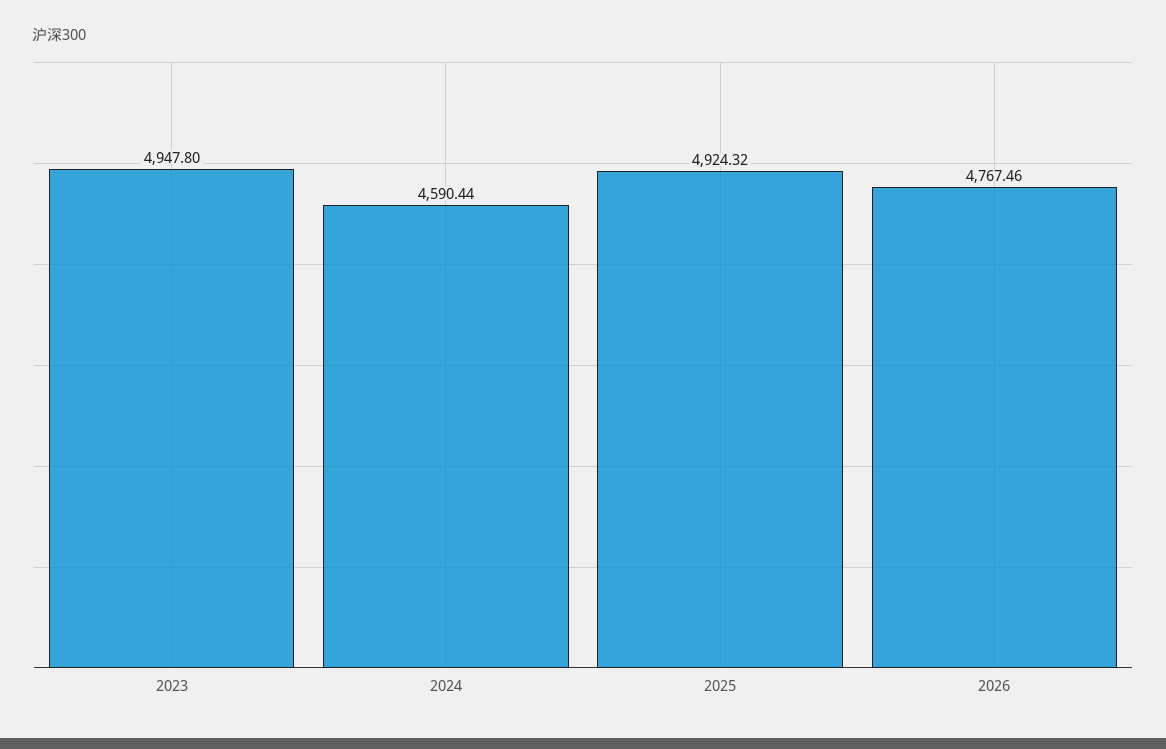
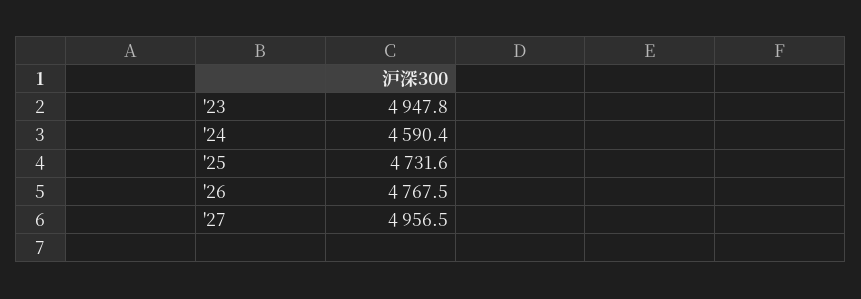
2025: 4924.32 -> 4731.6
'27: none -> 4956.5

